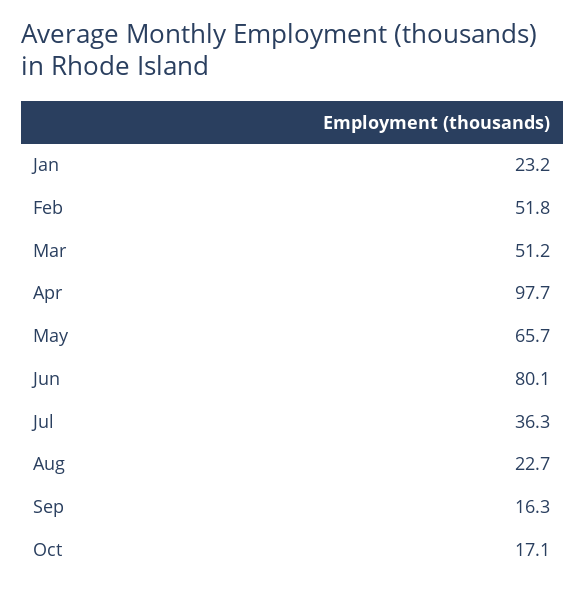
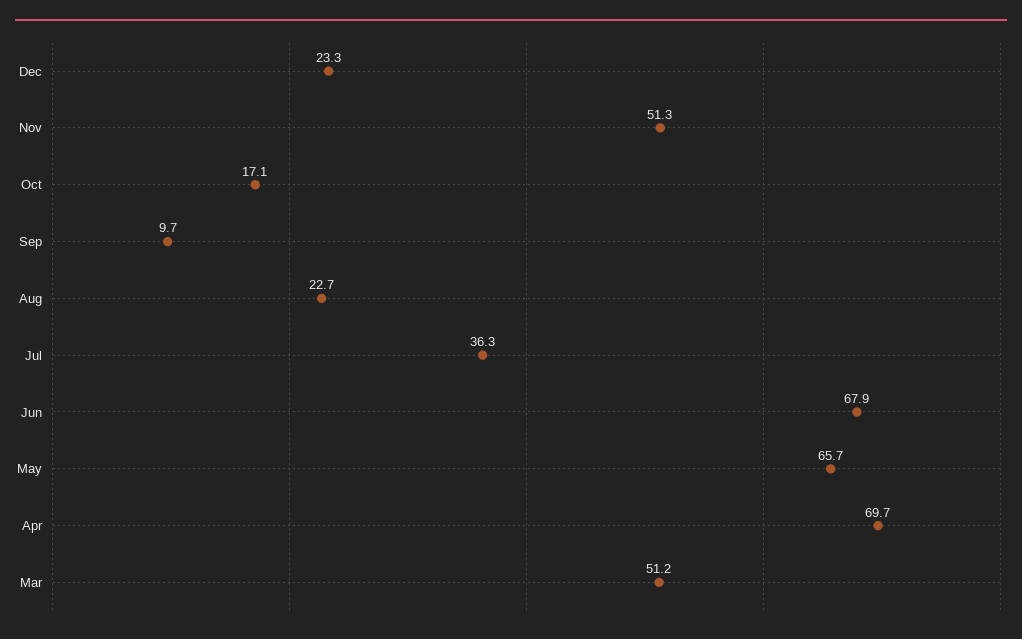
Jan: 23.2 -> none
Feb: 51.8 -> none
Apr: 97.7 -> 69.7
Jun: 80.1 -> 67.9
Sep: 16.3 -> 9.7
Dec: none -> 23.3
Nov: none -> 51.3

